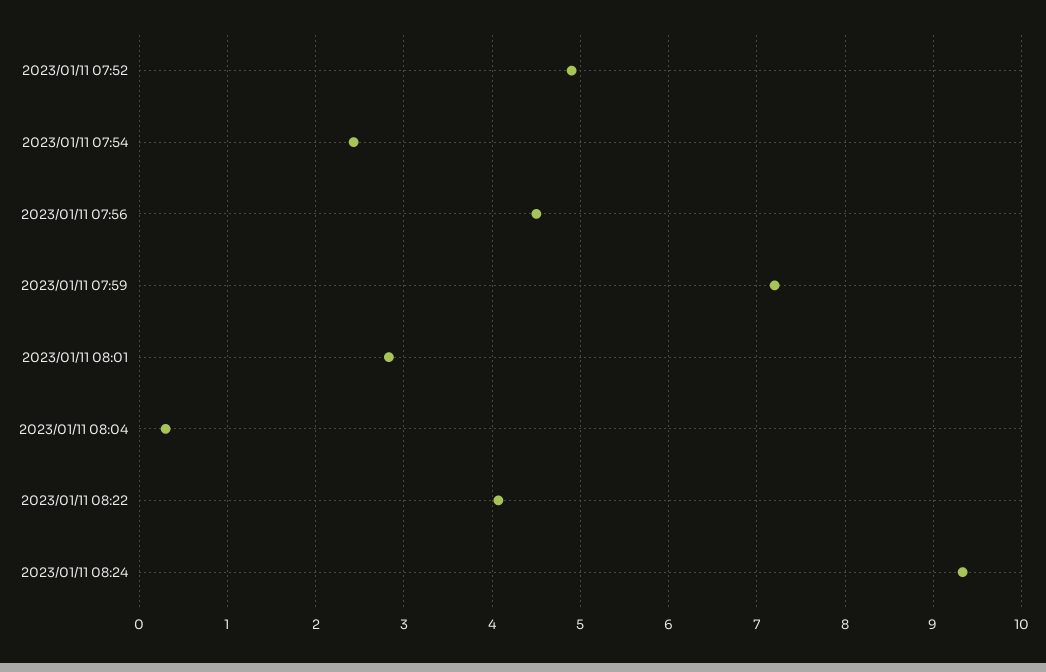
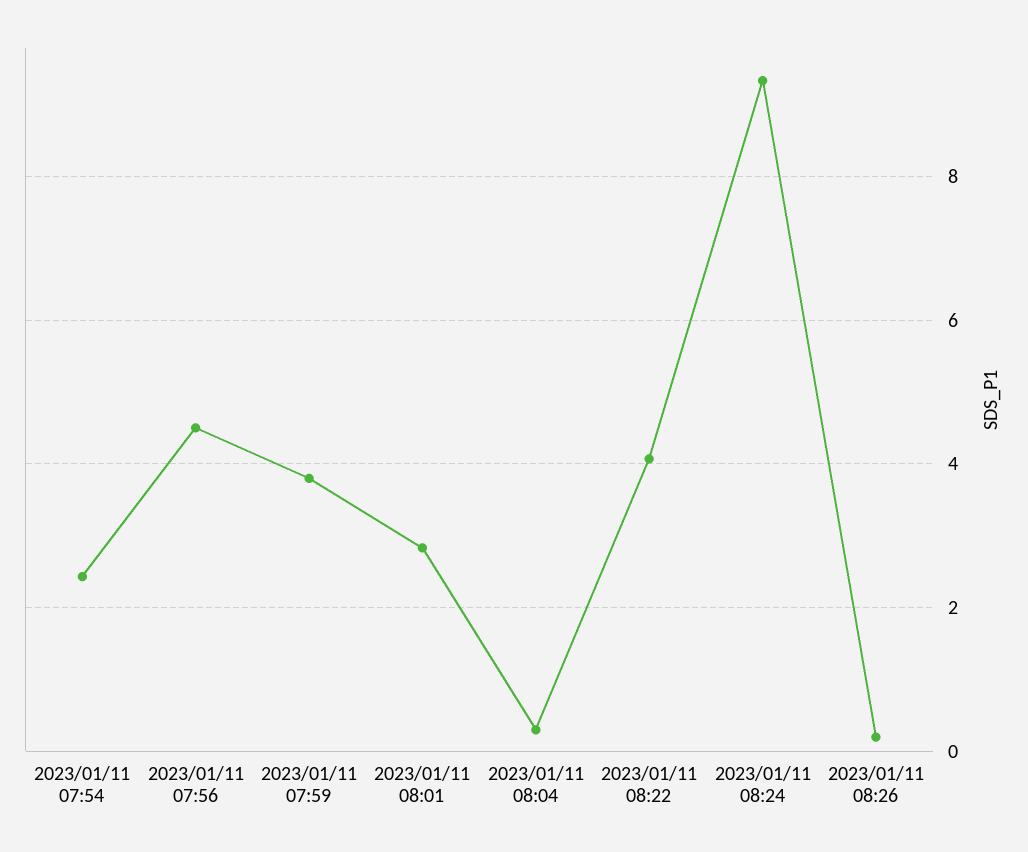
2023/01/11 07:52: 4.9 -> none
2023/01/11 07:59: 7.2 -> 3.8
2023/01/11 08:26: none -> 0.2

